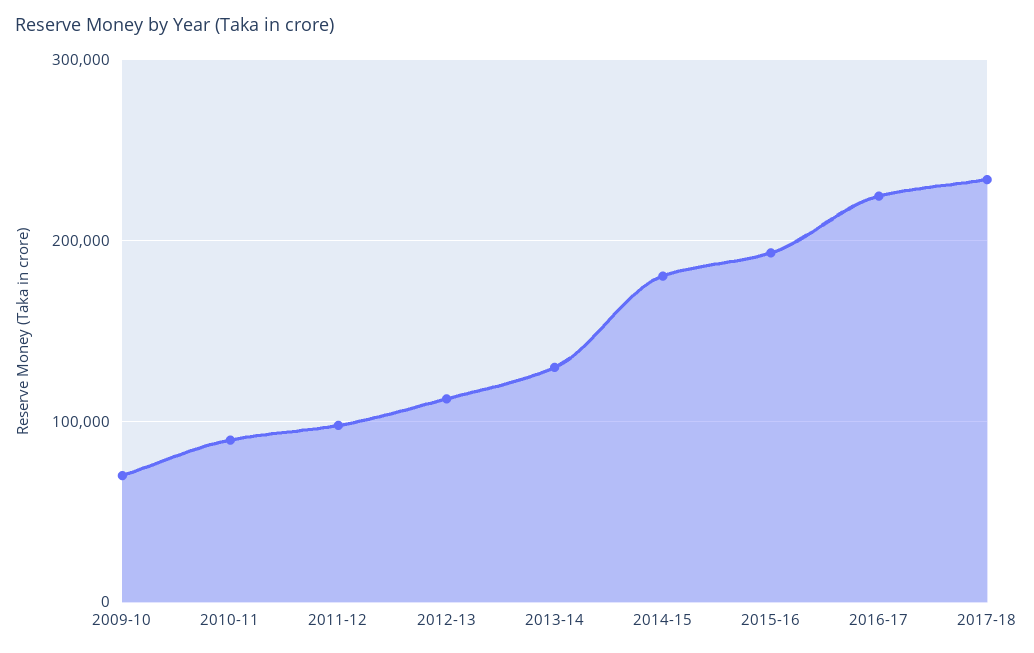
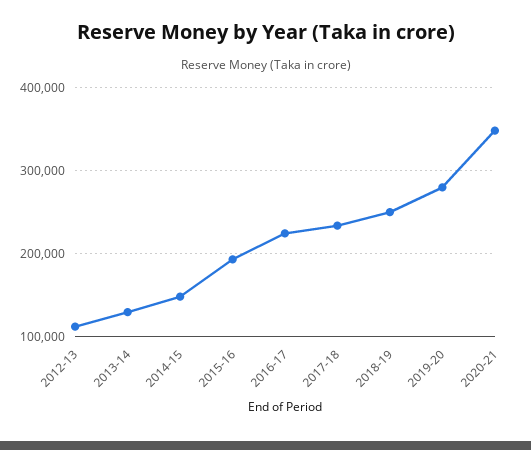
2009-10: 70000 -> none
2010-11: 90000 -> none
2011-12: 100000 -> none
2014-15: 180000 -> 150000
2018-19: none -> 250000
2019-20: none -> 280000
2020-21: none -> 350000

